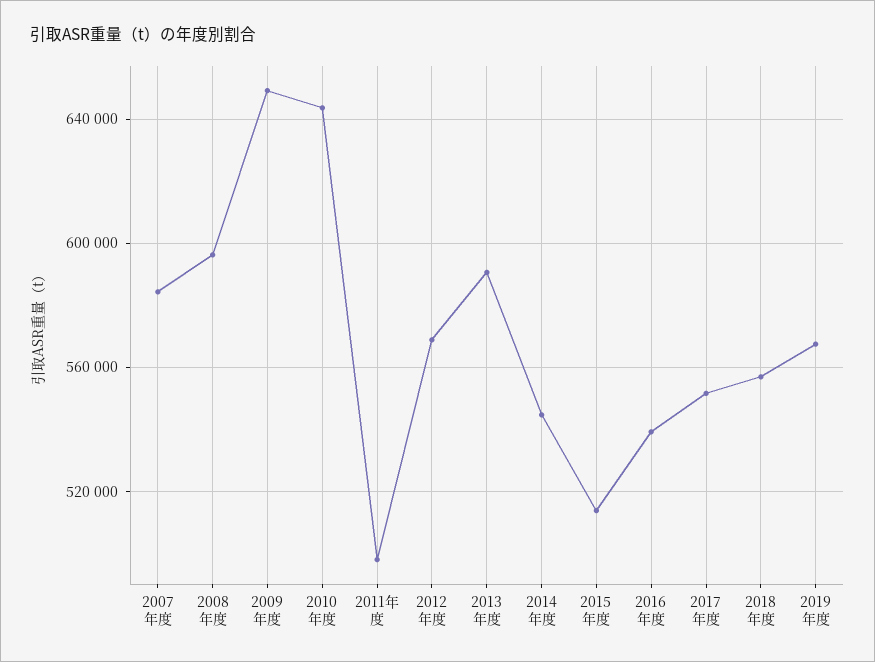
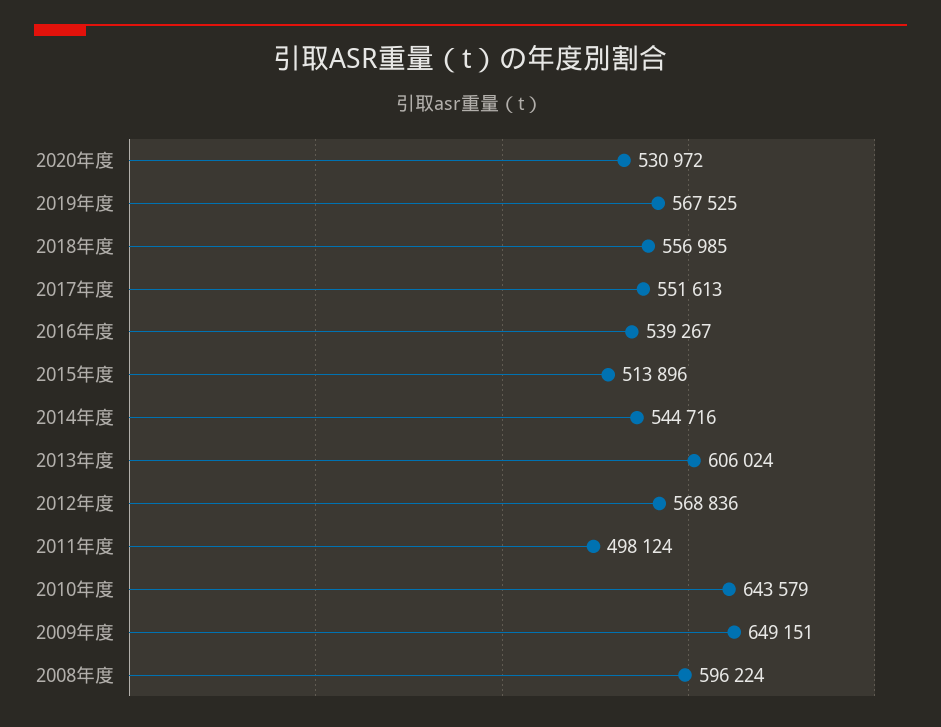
2007年度: 585000 -> none
2013年度: 590000 -> 606024
2020年度: none -> 530972

